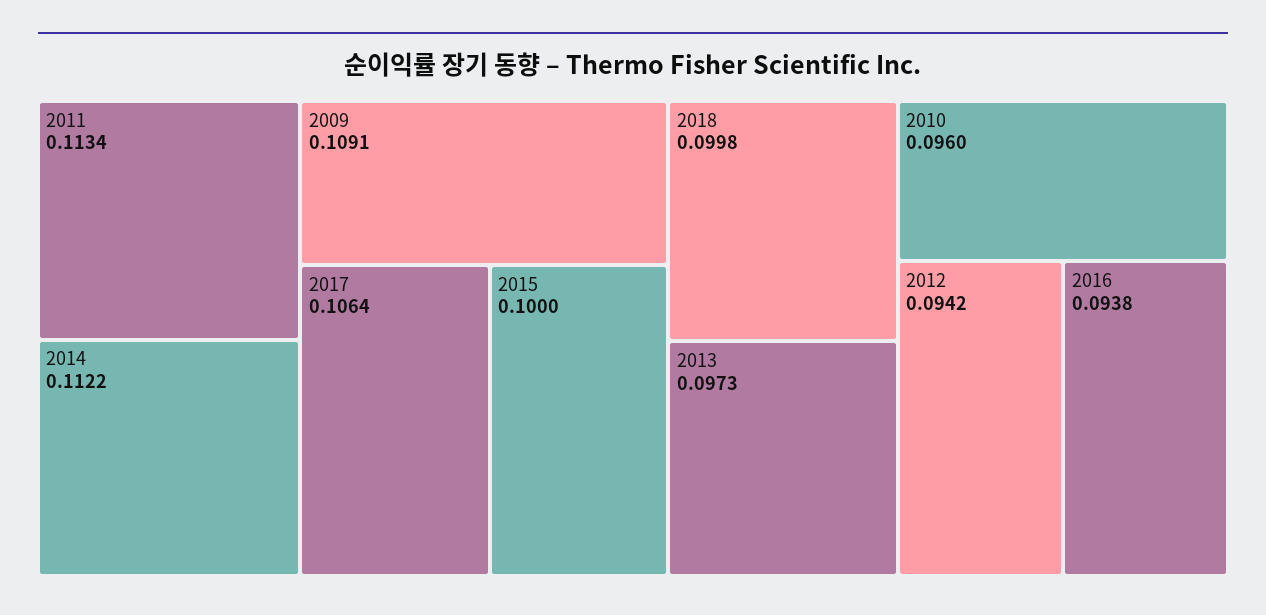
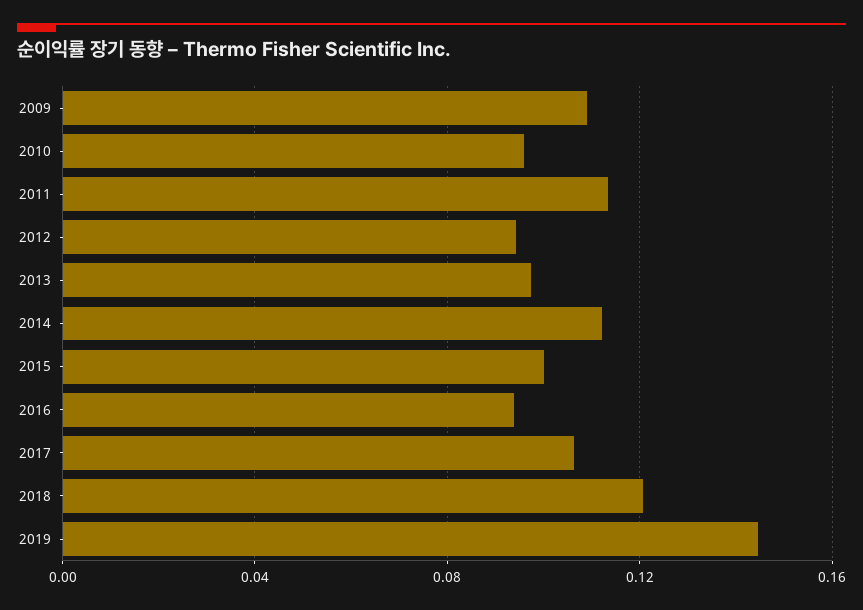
2018: 0.0998 -> 0.12
2019: none -> 0.145

